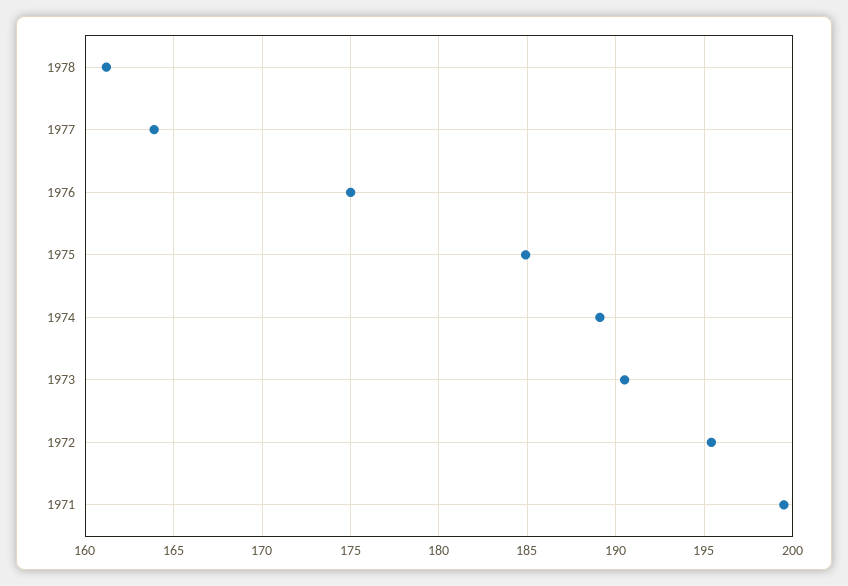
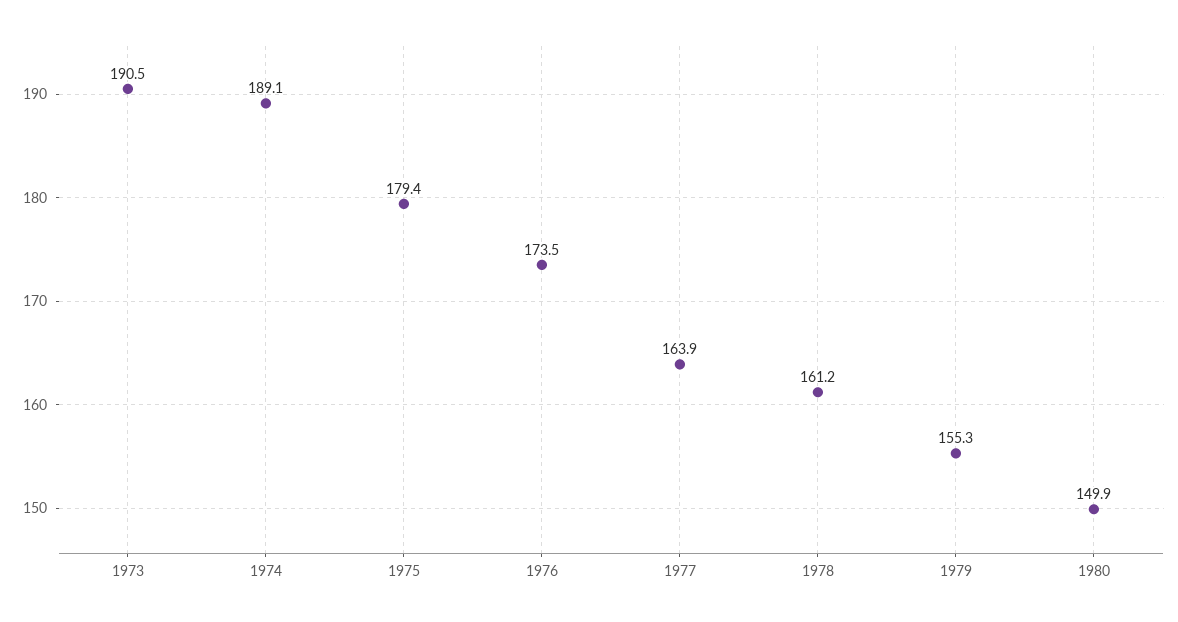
1976: 175 -> 173.5
1975: 185 -> 179.4
1972: 195.5 -> none
1971: 199.5 -> none
1979: none -> 155.3
1980: none -> 149.9

